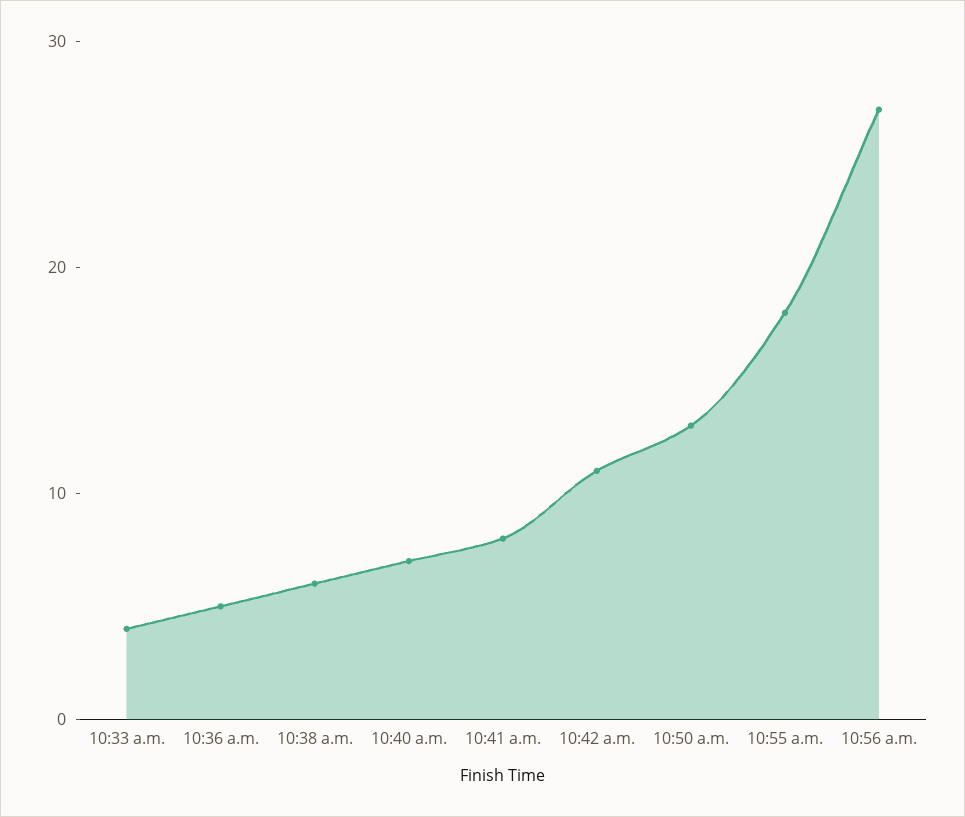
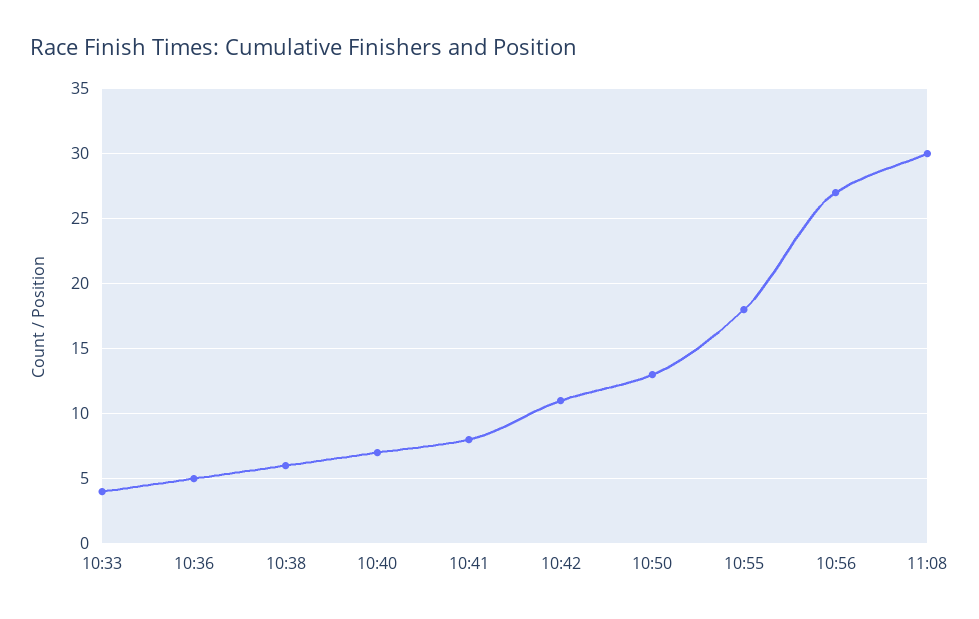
11:08: none -> 30

